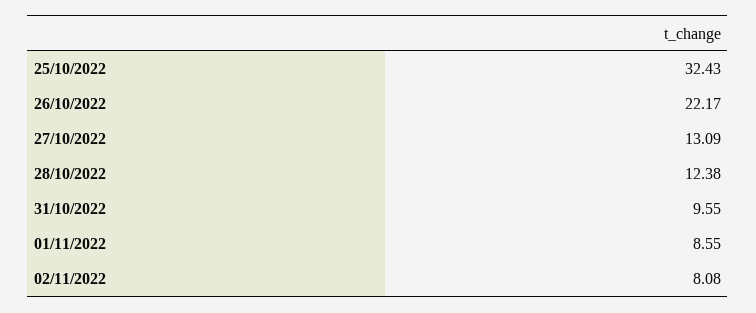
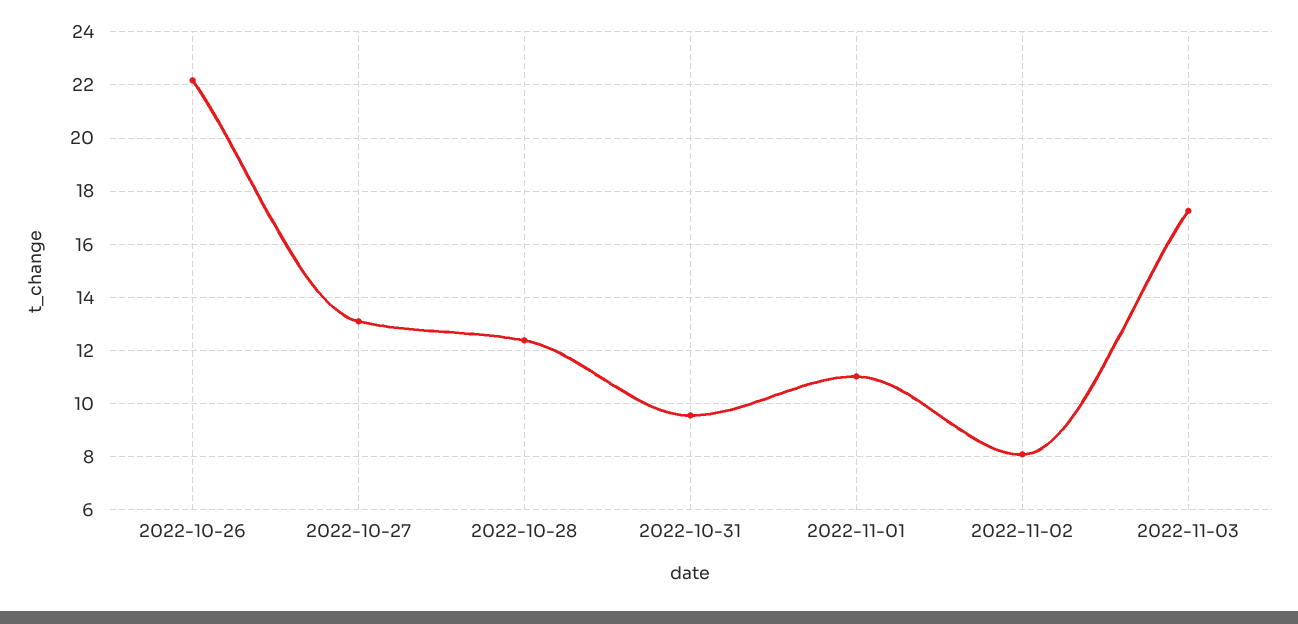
25/10/2022: 32.43 -> none
01/11/2022: 8.55 -> 11
2022-11-03: none -> 17.25

